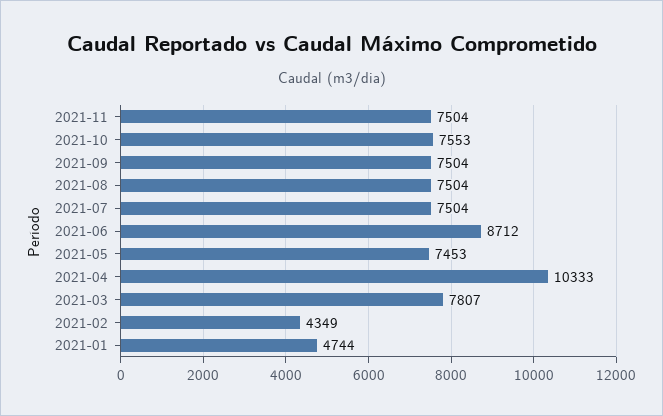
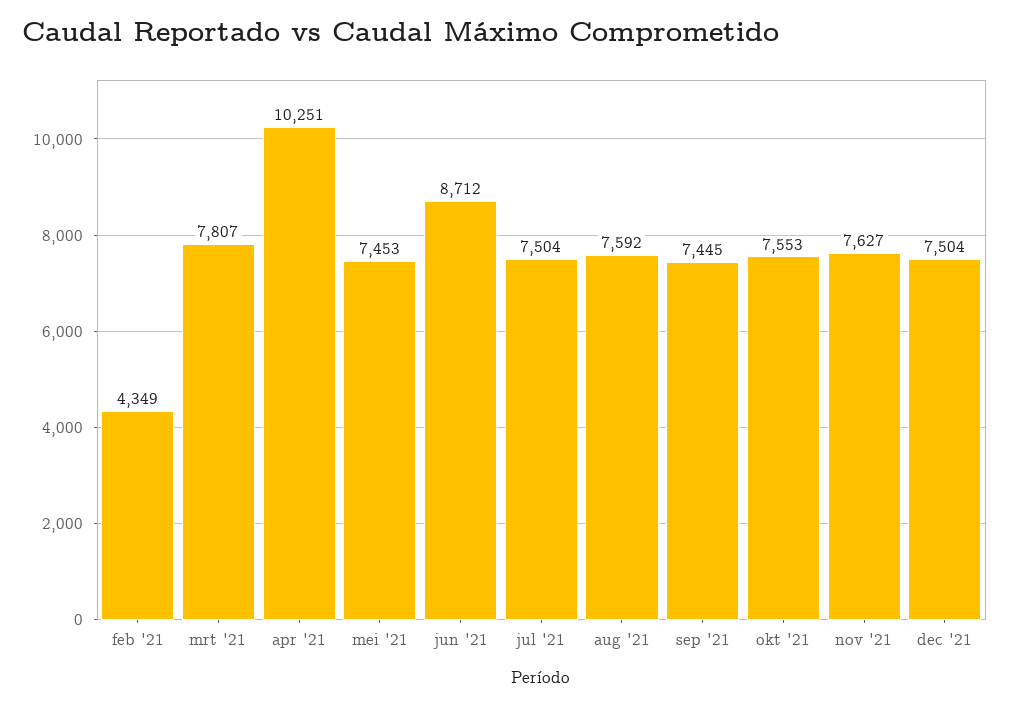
2021-11: 7504 -> 7627
2021-09: 7504 -> 7445
2021-08: 7504 -> 7592
2021-04: 10333 -> 10251
2021-01: 4744 -> none
dec '21: none -> 7504

